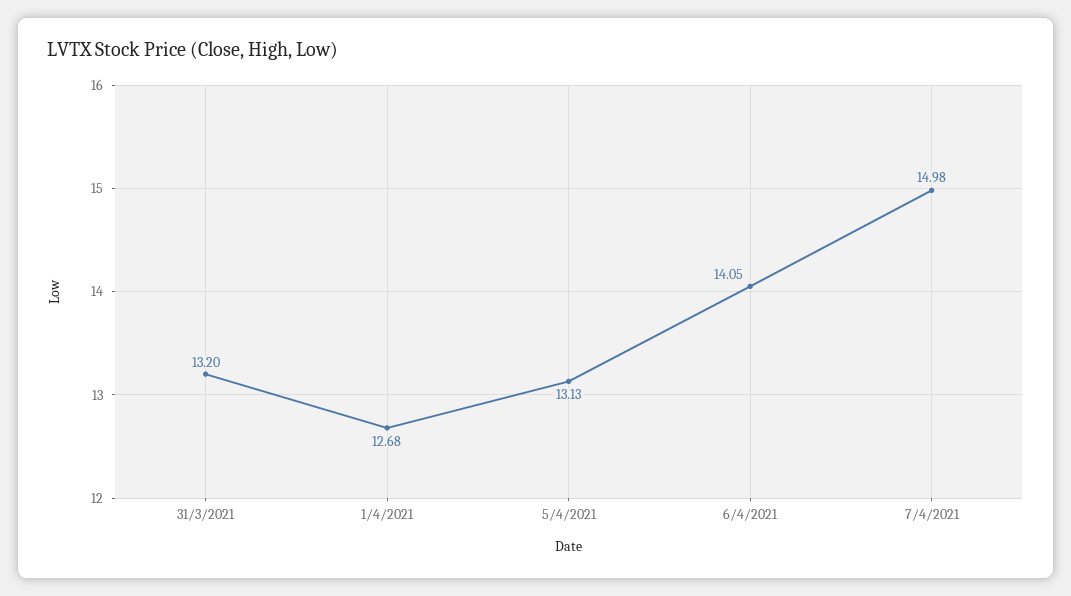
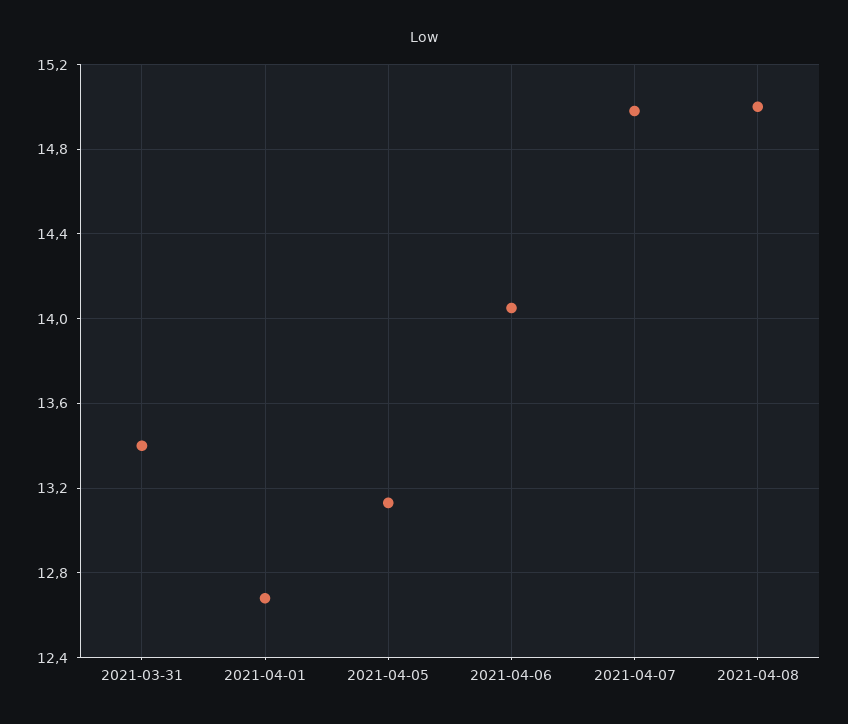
31/3/2021: 13.2 -> 13.4
2021-04-08: none -> 15

